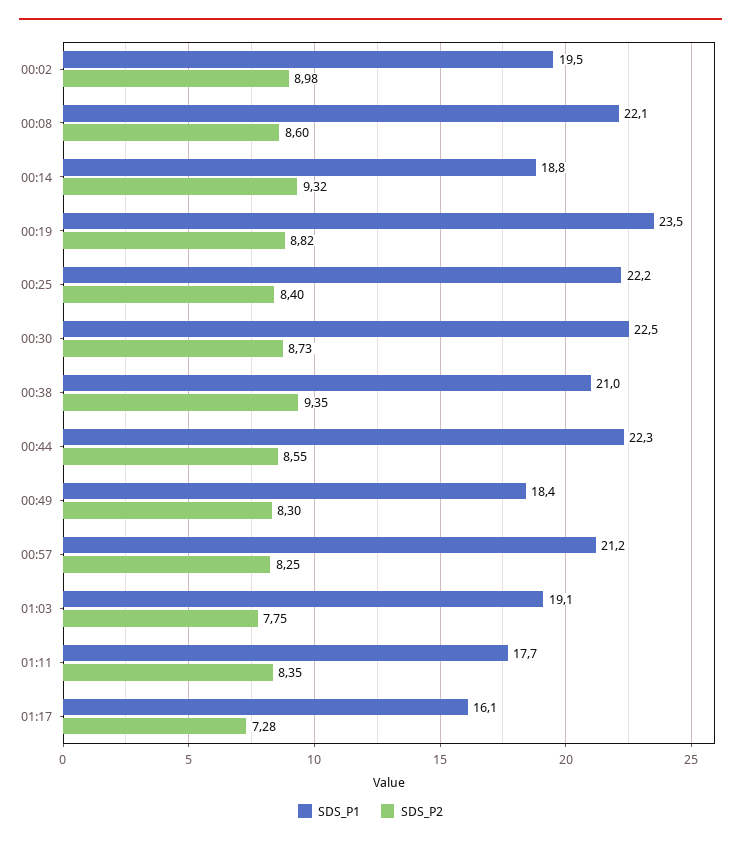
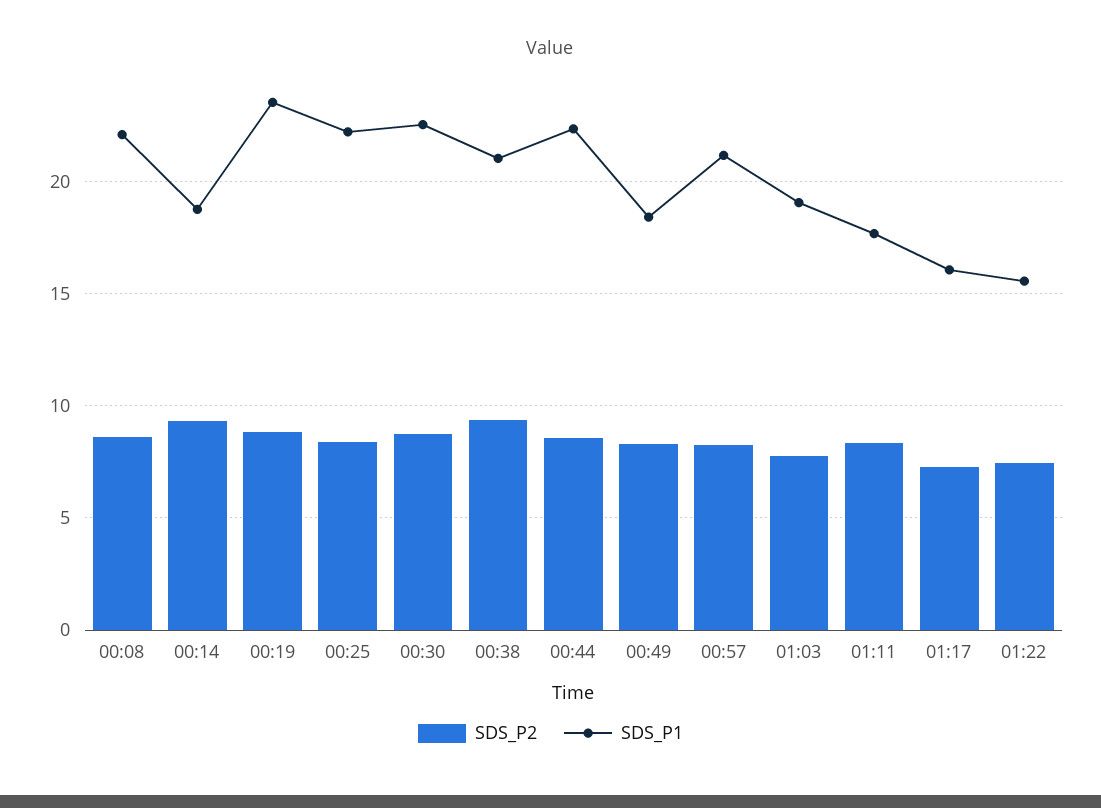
SDS_P1, 00:02: 19.5 -> none
SDS_P2, 00:02: 8.98 -> none
SDS_P2, 01:22: none -> 7.5
SDS_P1, 01:22: none -> 15.5

